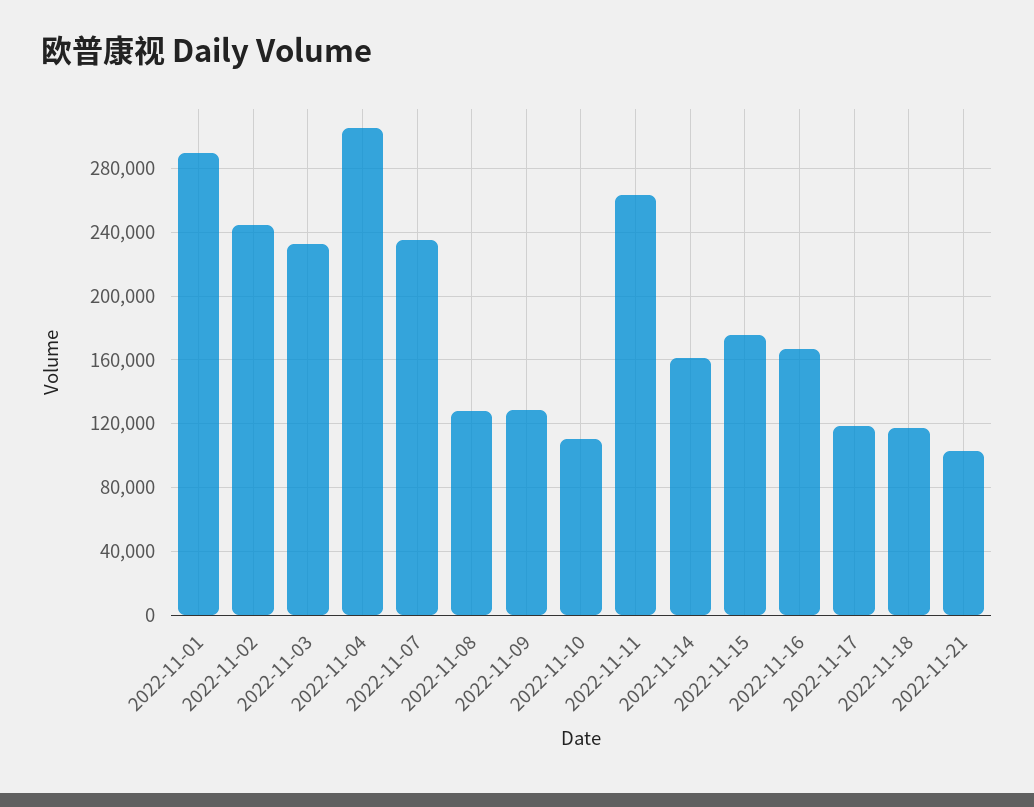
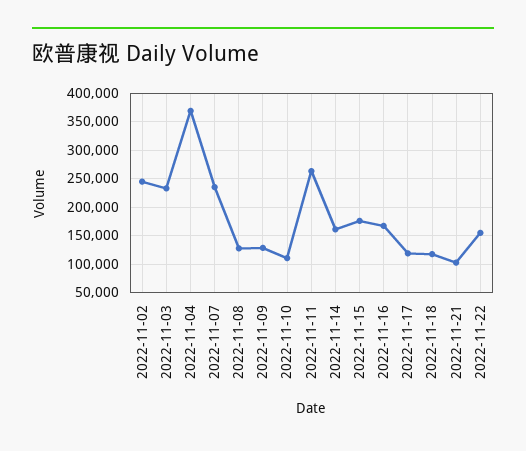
2022-11-01: 290000 -> none
2022-11-04: 305000 -> 375000
2022-11-22: none -> 150000

